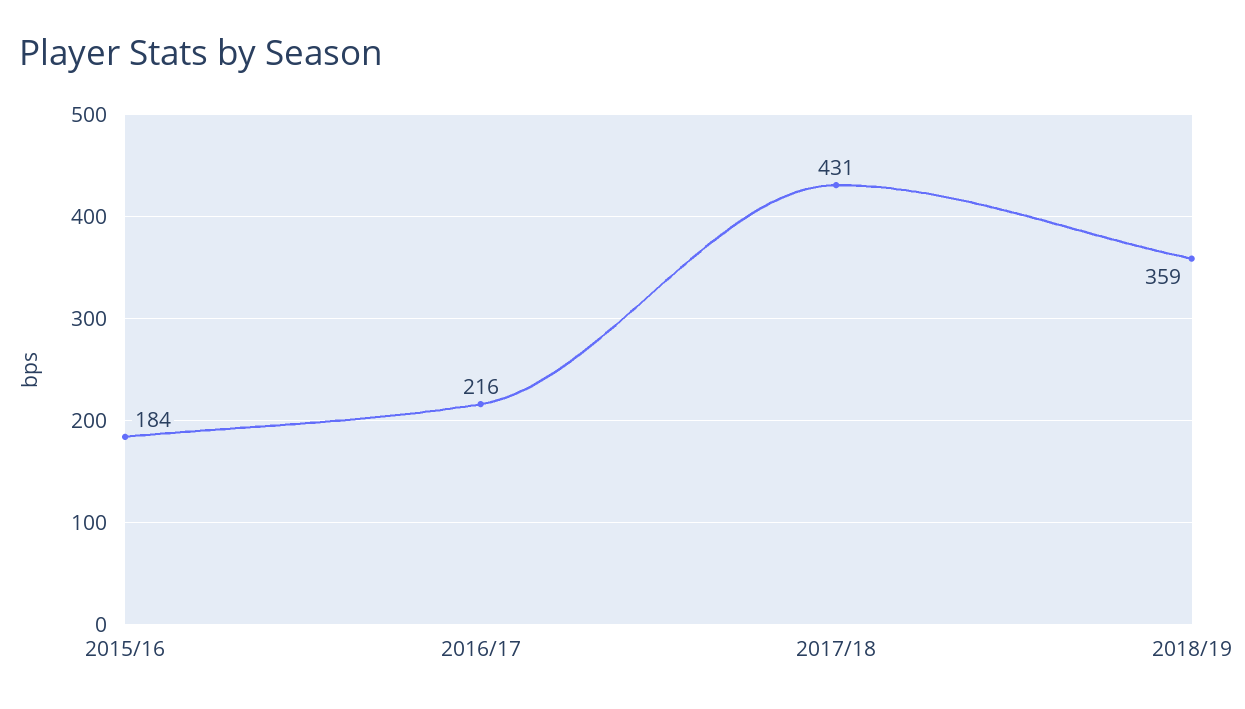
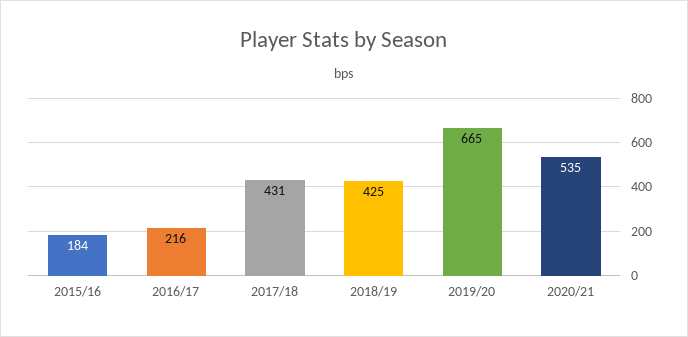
2018/19: 359 -> 425
2019/20: none -> 665
2020/21: none -> 535

